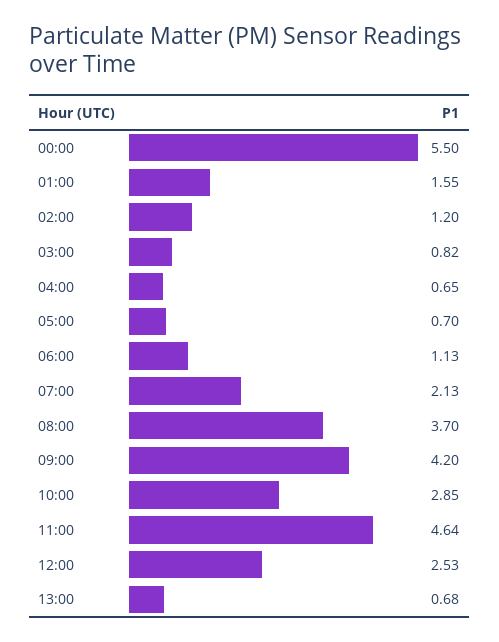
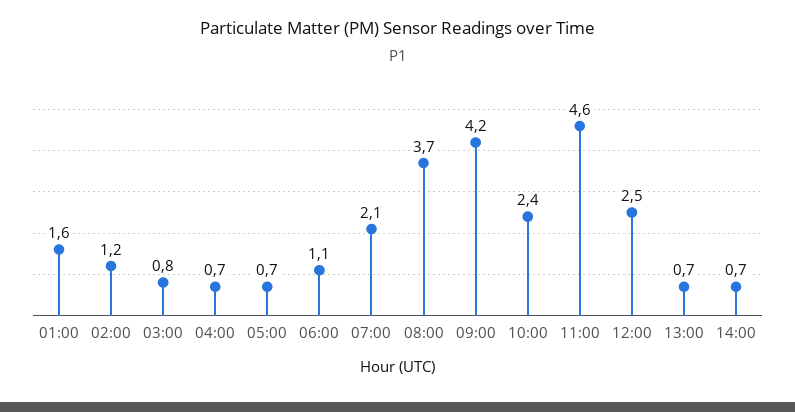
00:00: 5.5 -> none
10:00: 2.85 -> 2.4
14:00: none -> 0.7

